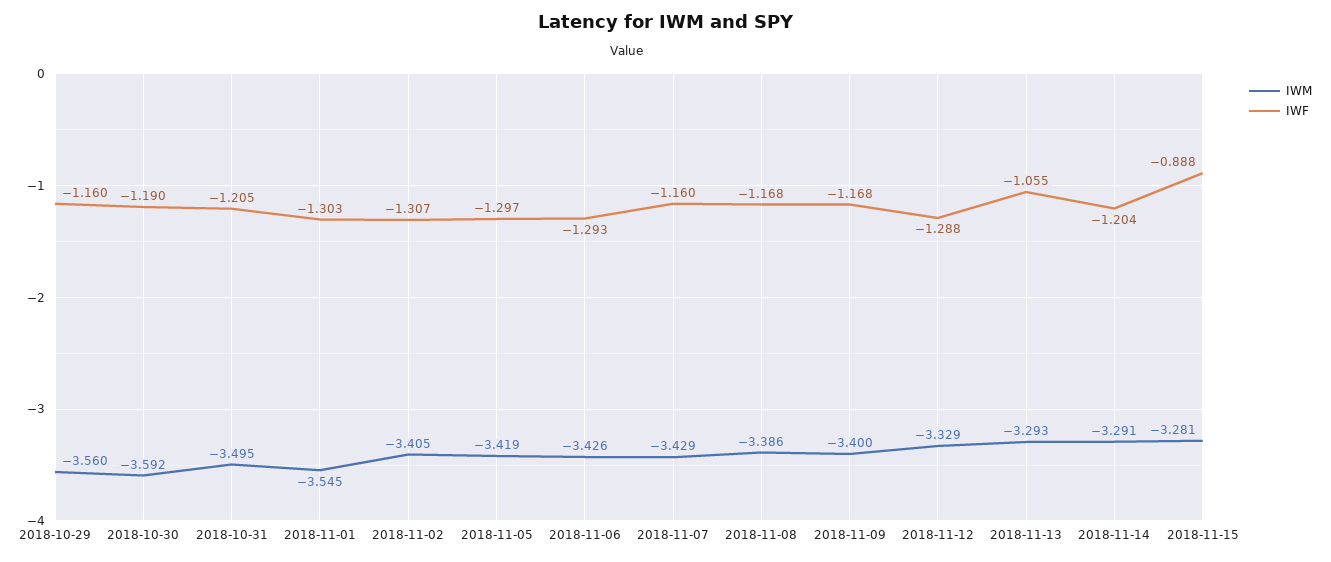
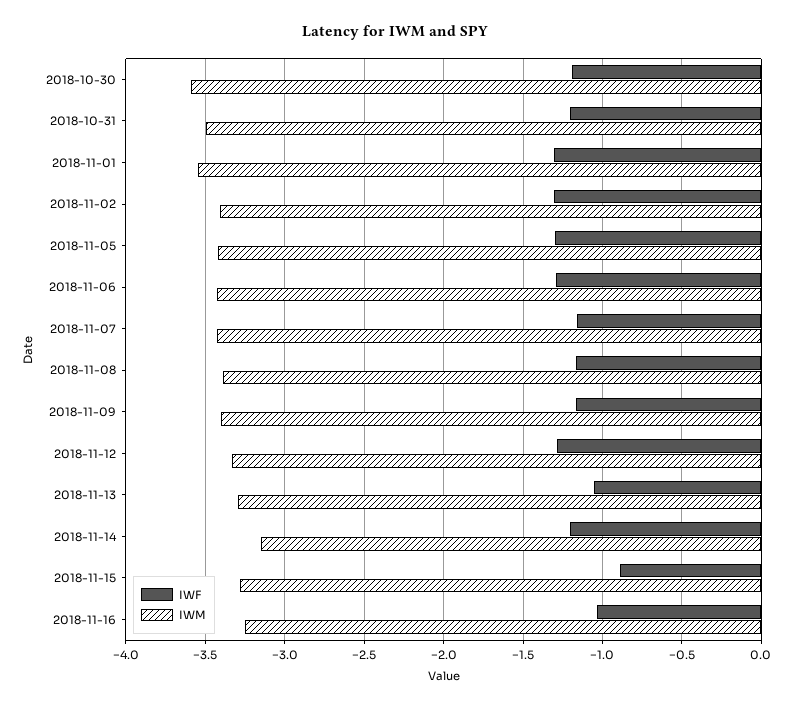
IWM, 2018-10-29: -3.56 -> none
IWF, 2018-10-29: -1.16 -> none
IWM, 2018-11-14: -3.291 -> -3.15
IWF, 2018-11-16: none -> -1.05
IWM, 2018-11-16: none -> -3.25

